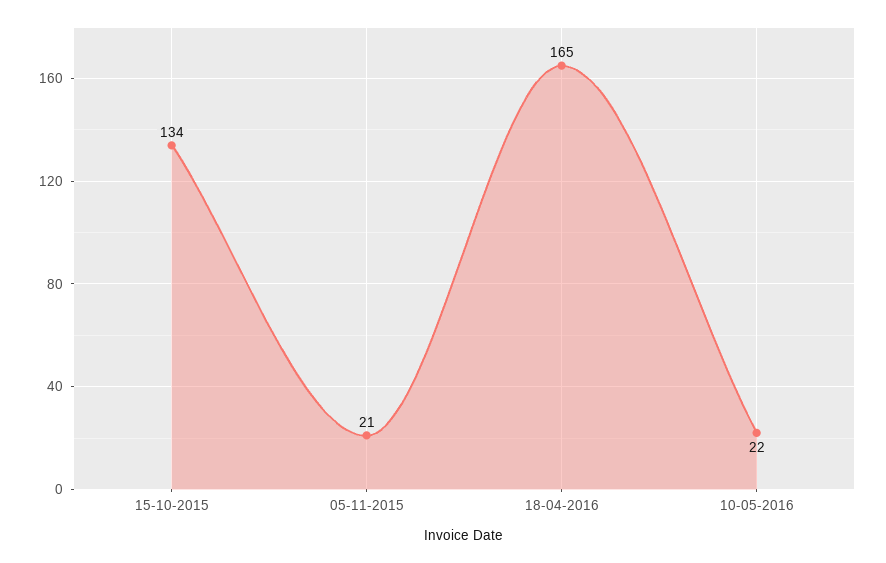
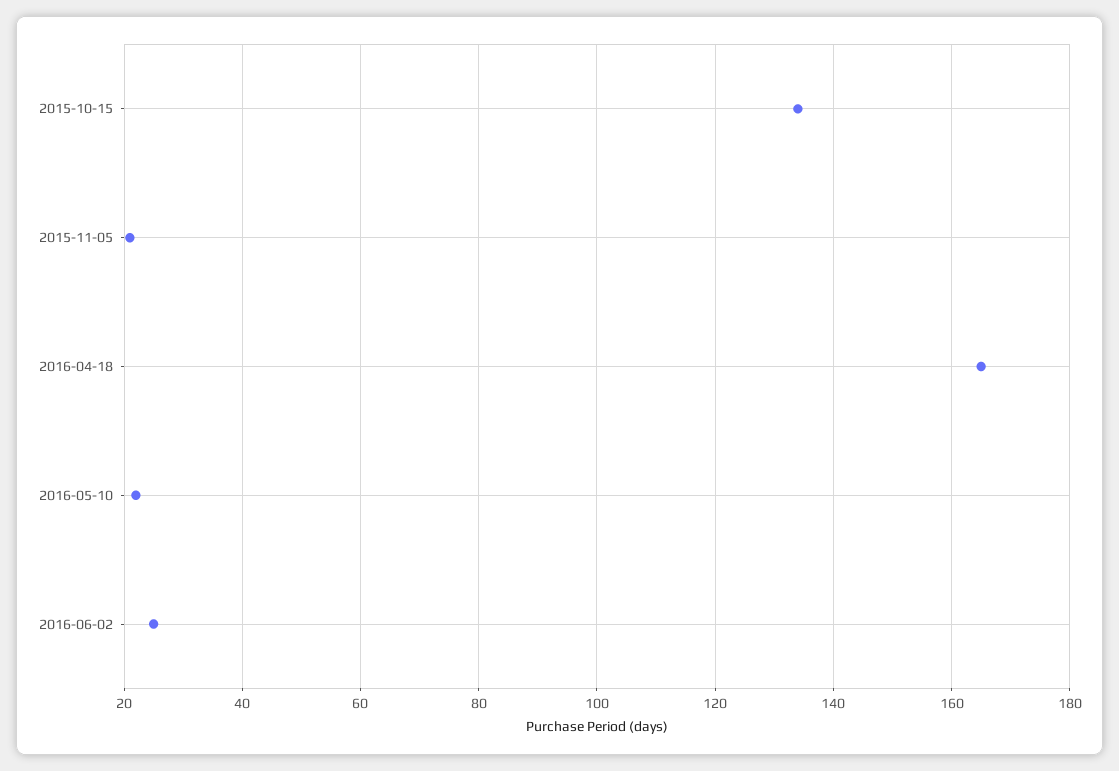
2016-06-02: none -> 25

